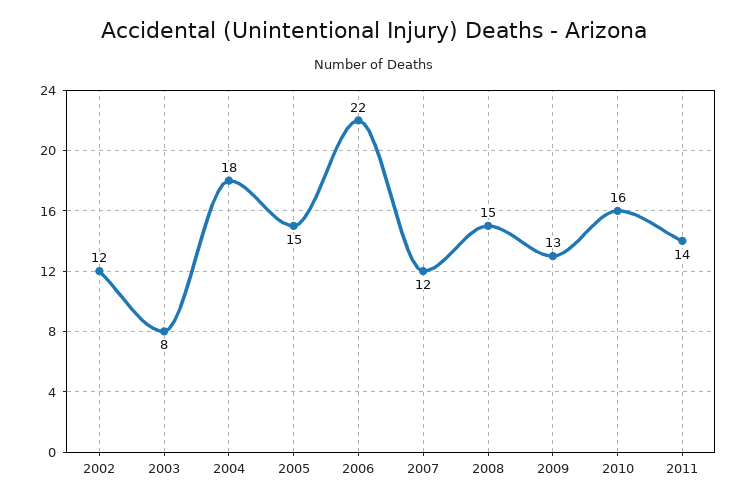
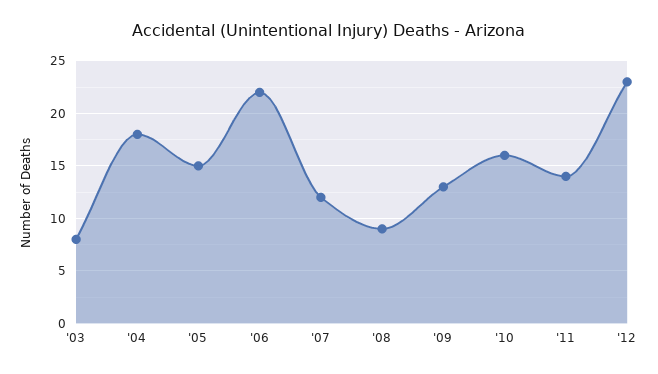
2002: 12 -> none
2008: 15 -> 9
'12: none -> 23

